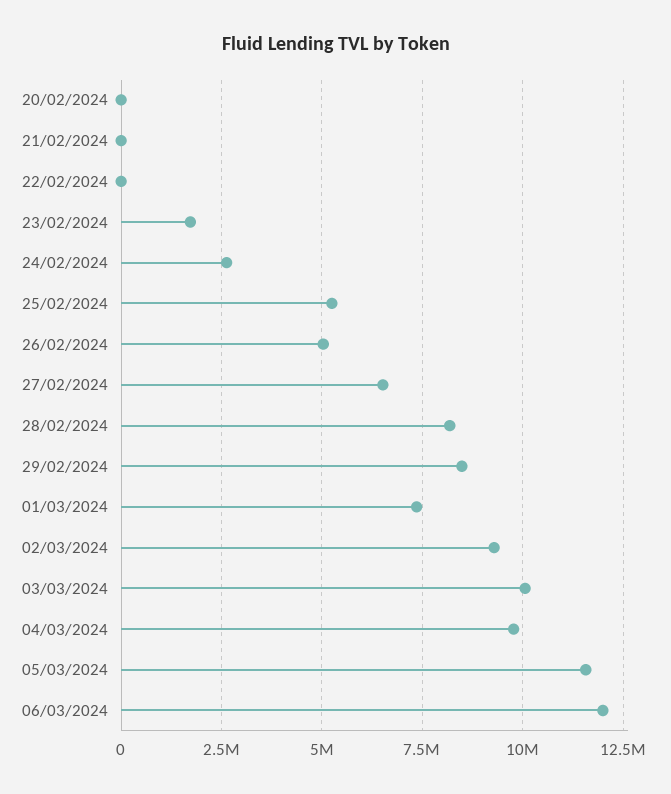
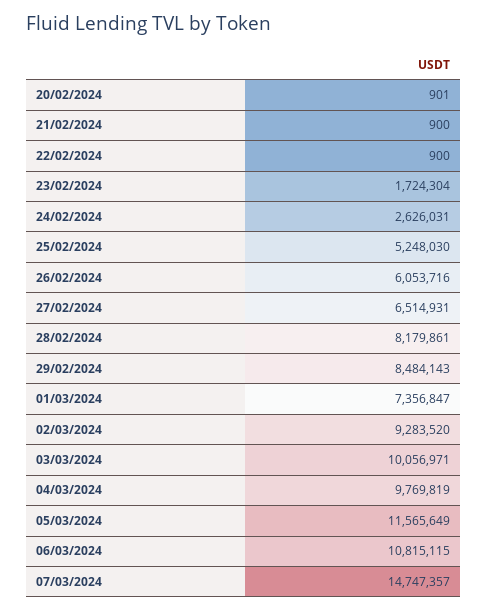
26/02/2024: 5000000 -> 6053716
06/03/2024: 12000000 -> 10815115
07/03/2024: none -> 14747357

